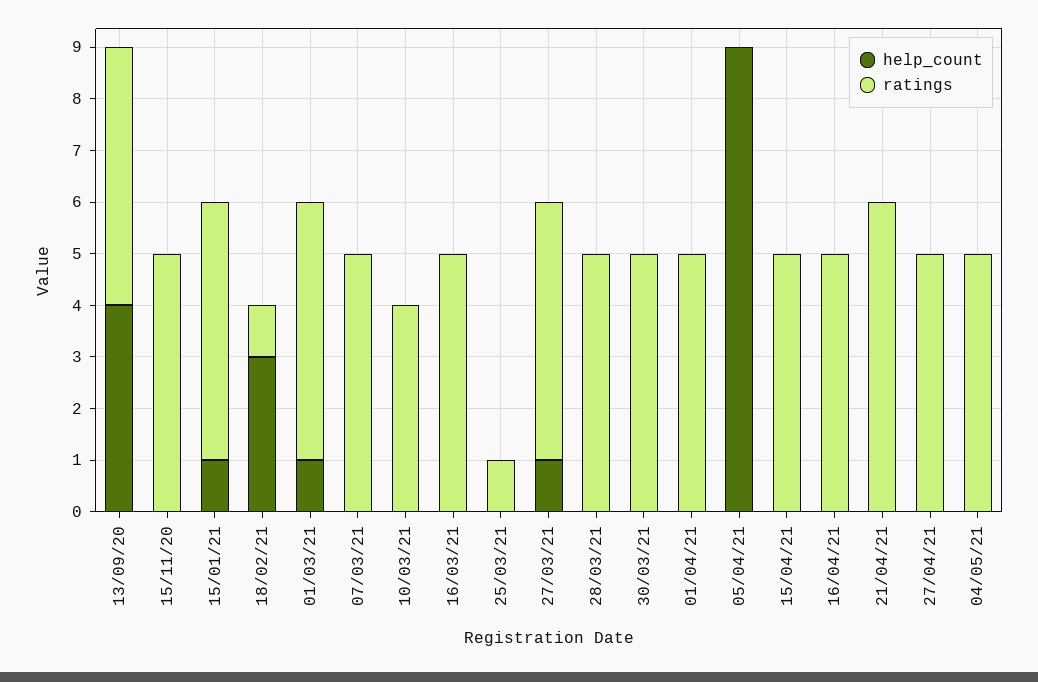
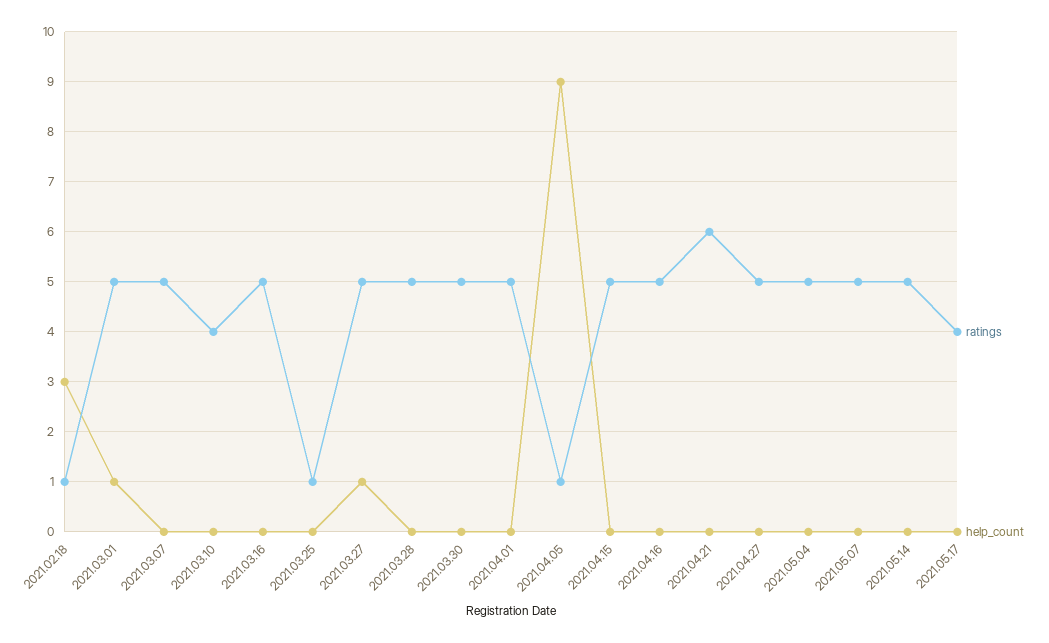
help_count, 13/09/20: 4 -> none
ratings, 13/09/20: 5 -> none
help_count, 15/11/20: 0 -> none
ratings, 15/11/20: 5 -> none
help_count, 15/01/21: 1 -> none
ratings, 15/01/21: 5 -> none
ratings, 05/04/21: 0 -> 1
ratings, 2021.05.07: none -> 5
help_count, 2021.05.07: none -> 0
ratings, 2021.05.14: none -> 5
help_count, 2021.05.14: none -> 0
ratings, 2021.05.17: none -> 4
help_count, 2021.05.17: none -> 0

